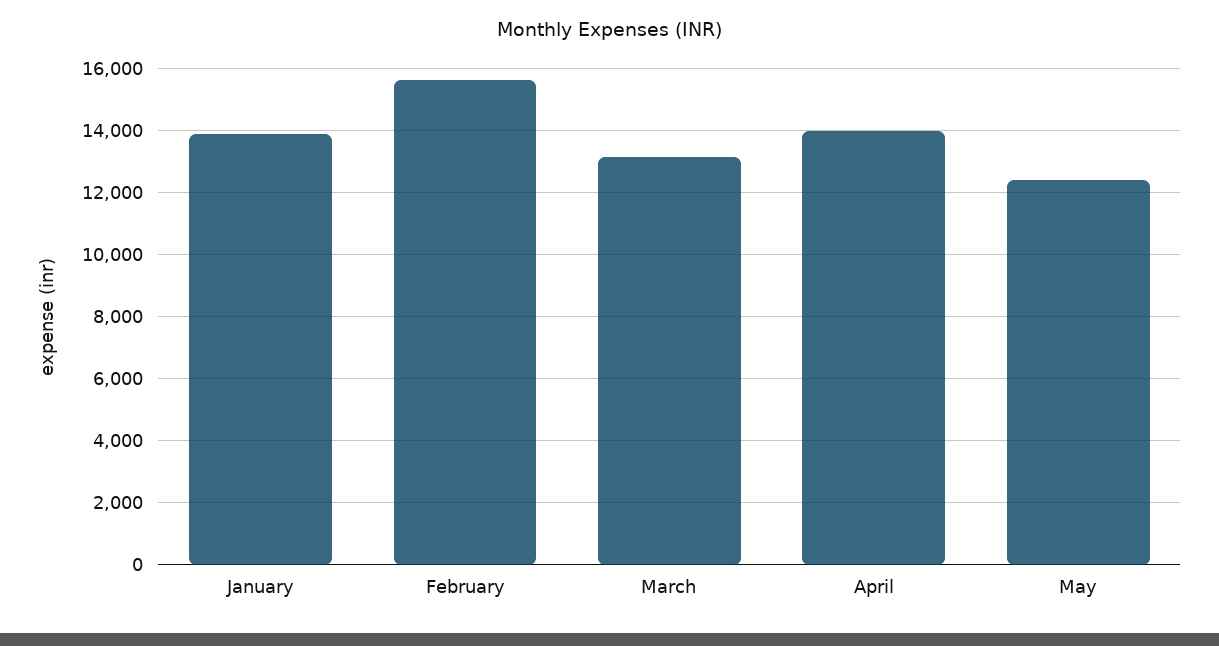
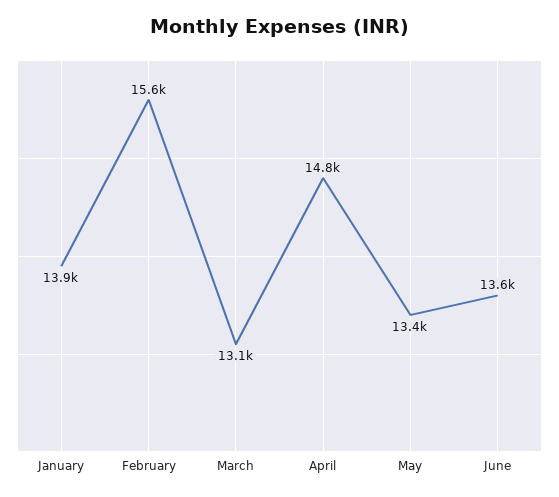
April: 14000 -> 14800
May: 12400 -> 13400
June: none -> 13600

